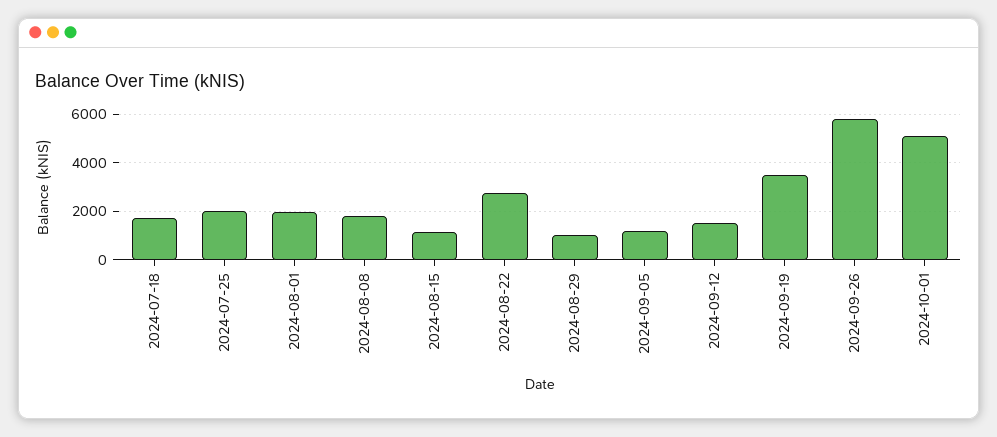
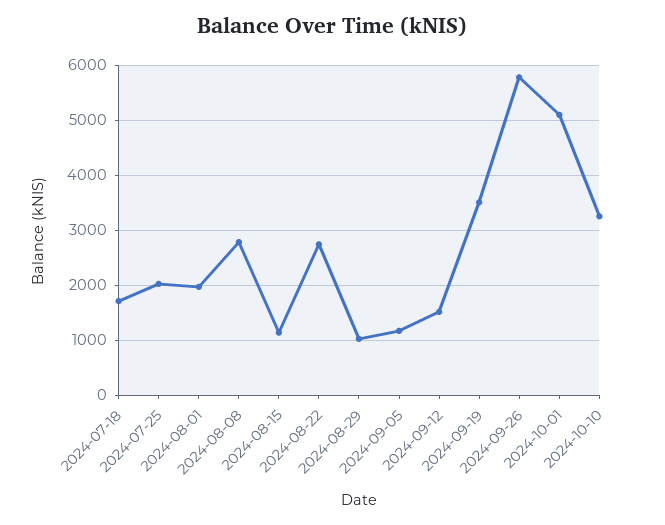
2024-08-08: 1750 -> 2800
2024-10-10: none -> 3200

